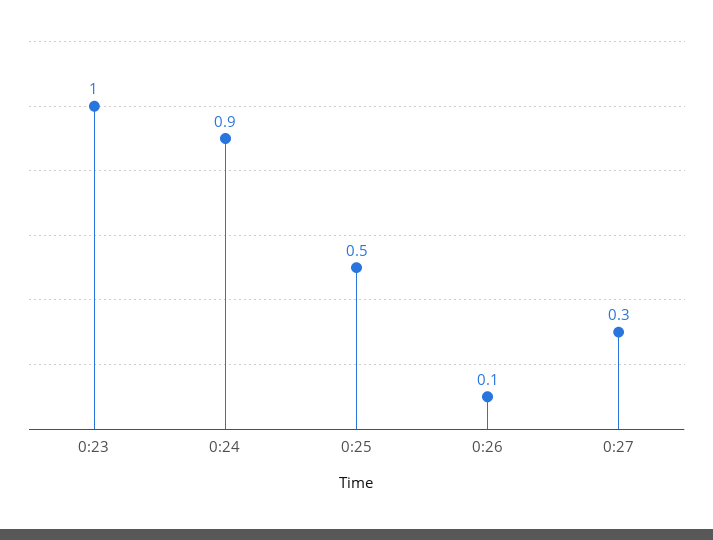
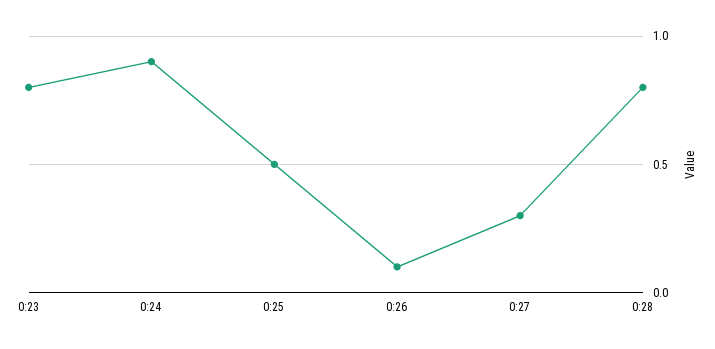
0:23: 1 -> 0.8
0:28: none -> 0.8

